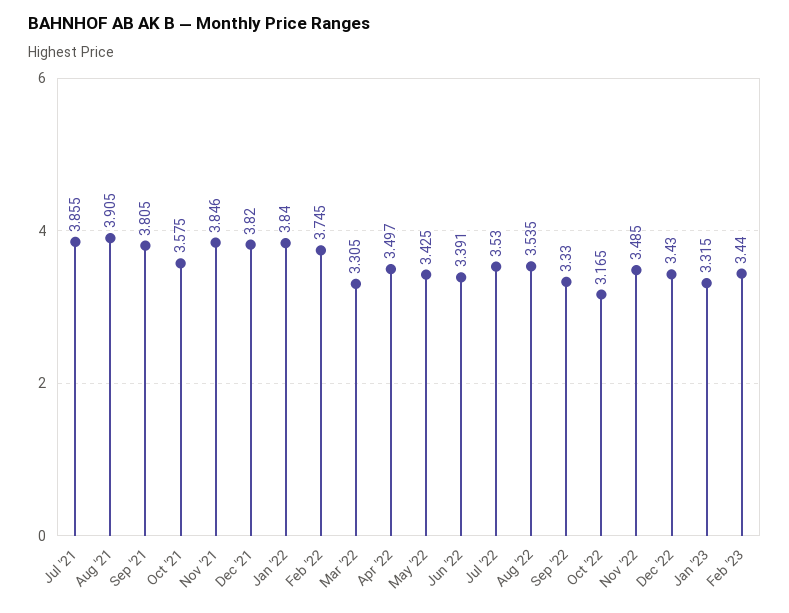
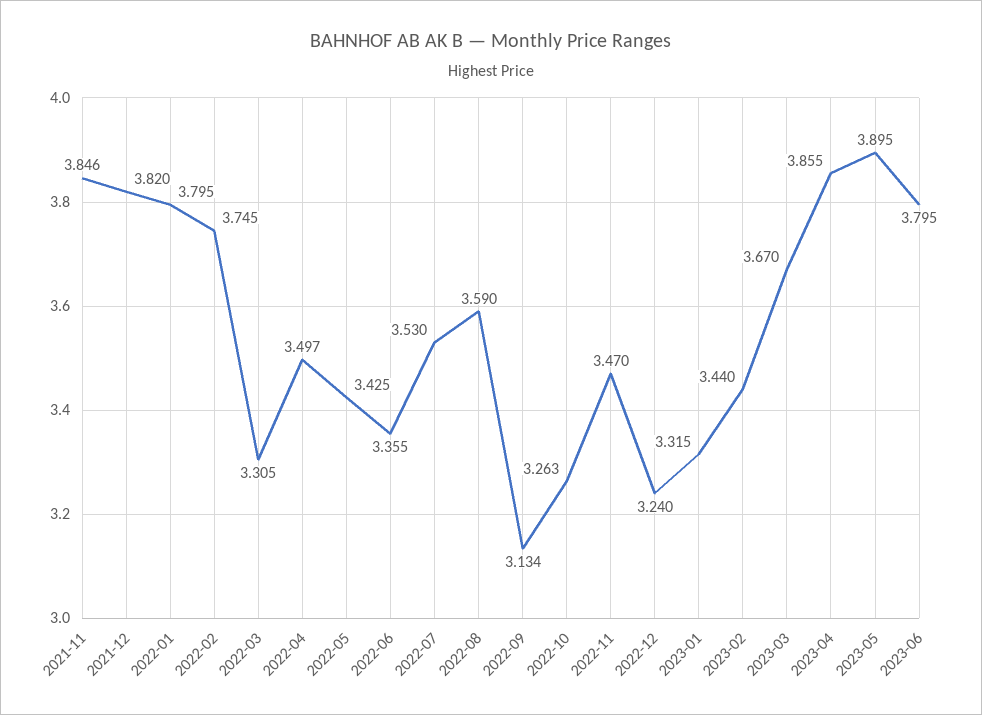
Jul '21: 3.855 -> none
Aug '21: 3.905 -> none
Sep '21: 3.805 -> none
Oct '21: 3.575 -> none
Jan '22: 3.84 -> 3.795
Jun '22: 3.391 -> 3.355
Aug '22: 3.535 -> 3.59
Sep '22: 3.33 -> 3.134
Oct '22: 3.165 -> 3.263
Nov '22: 3.485 -> 3.47
Dec '22: 3.43 -> 3.24
2023-03: none -> 3.67
2023-04: none -> 3.855
2023-05: none -> 3.895
2023-06: none -> 3.795

